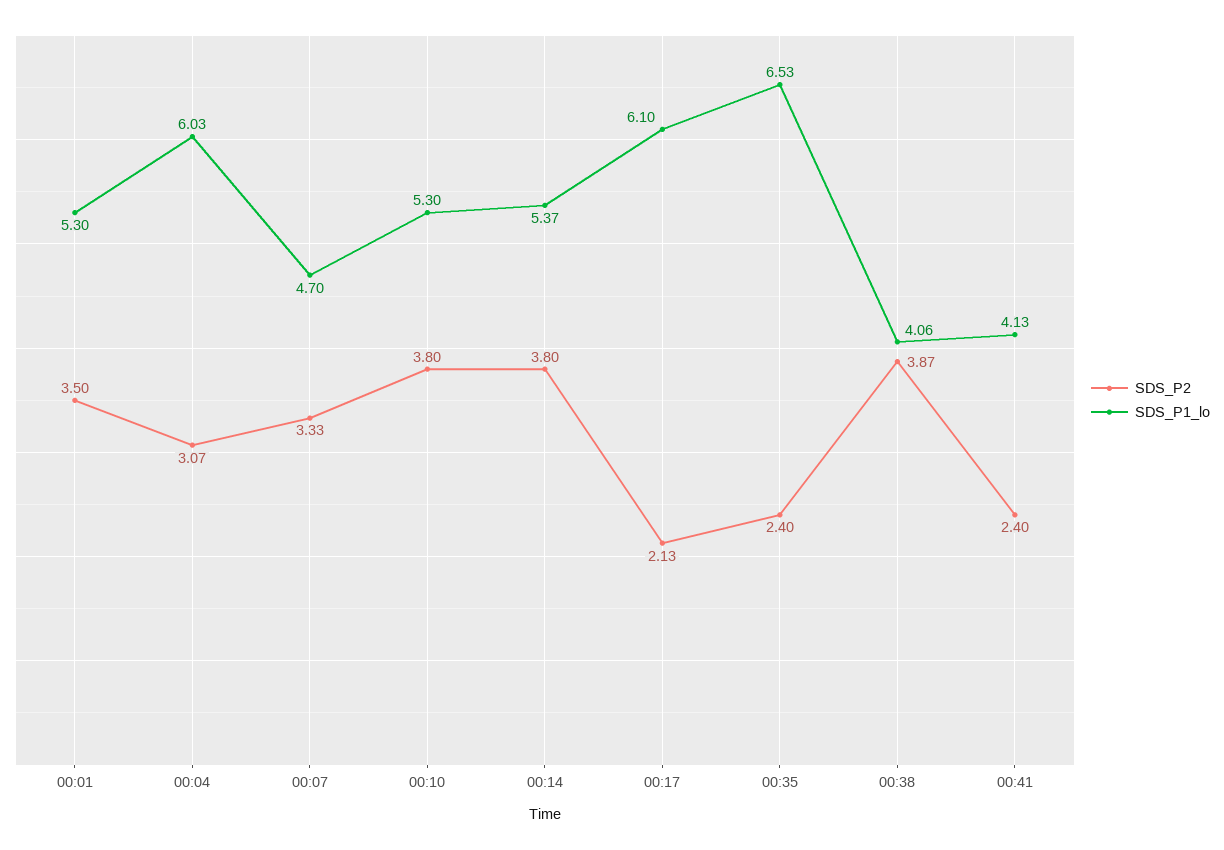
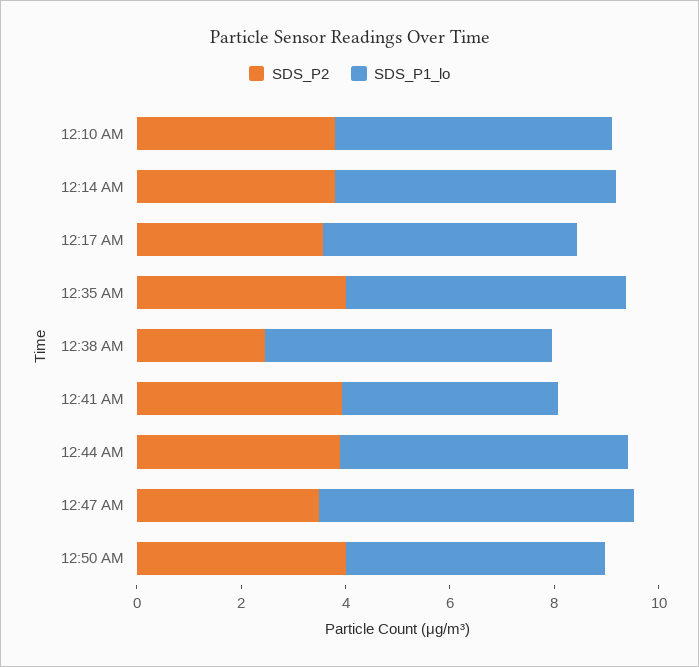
SDS_P2, 00:01: 3.5 -> none
SDS_P1_lo, 00:01: 5.3 -> none
SDS_P2, 00:04: 3.07 -> none
SDS_P1_lo, 00:04: 6.03 -> none
SDS_P2, 00:07: 3.33 -> none
SDS_P1_lo, 00:07: 4.7 -> none
SDS_P2, 00:17: 2.13 -> 3.5
SDS_P1_lo, 00:17: 6.1 -> 5
SDS_P2, 00:35: 2.4 -> 4
SDS_P1_lo, 00:35: 6.53 -> 5.5
SDS_P2, 00:38: 3.87 -> 2.5
SDS_P1_lo, 00:38: 4.06 -> 5.5
SDS_P2, 00:41: 2.4 -> 4
SDS_P2, 12:44 AM: none -> 4
SDS_P1_lo, 12:44 AM: none -> 5.5
SDS_P2, 12:47 AM: none -> 3.5
SDS_P1_lo, 12:47 AM: none -> 6
SDS_P2, 12:50 AM: none -> 4
SDS_P1_lo, 12:50 AM: none -> 5

